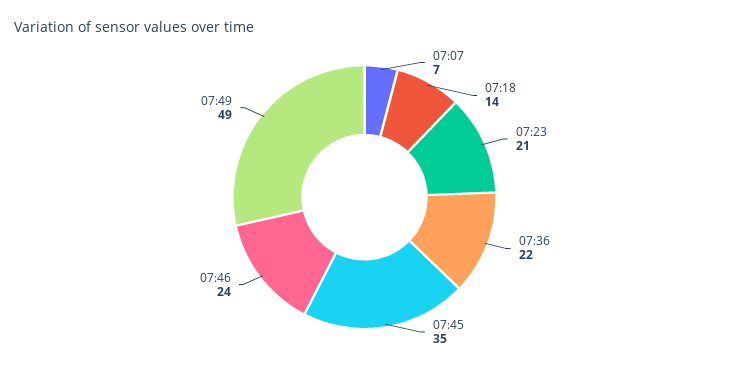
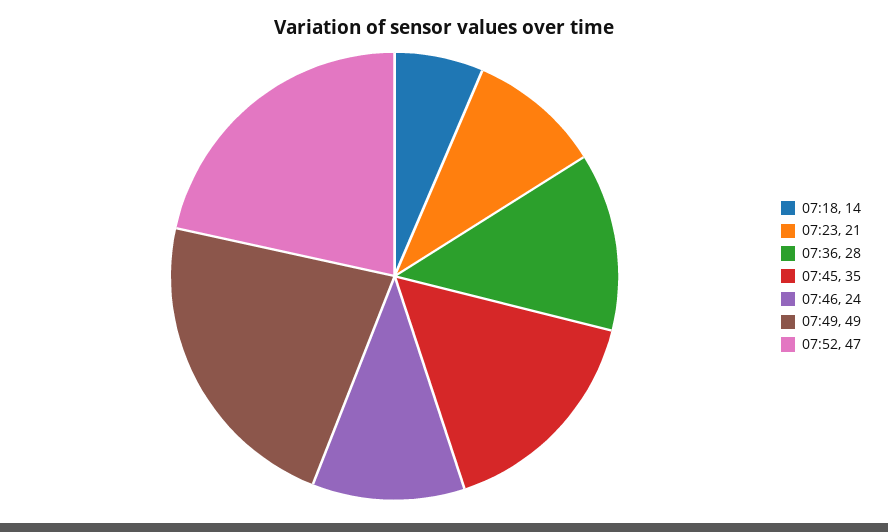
07:07: 7 -> none
07:36: 22 -> 28
07:52: none -> 47

